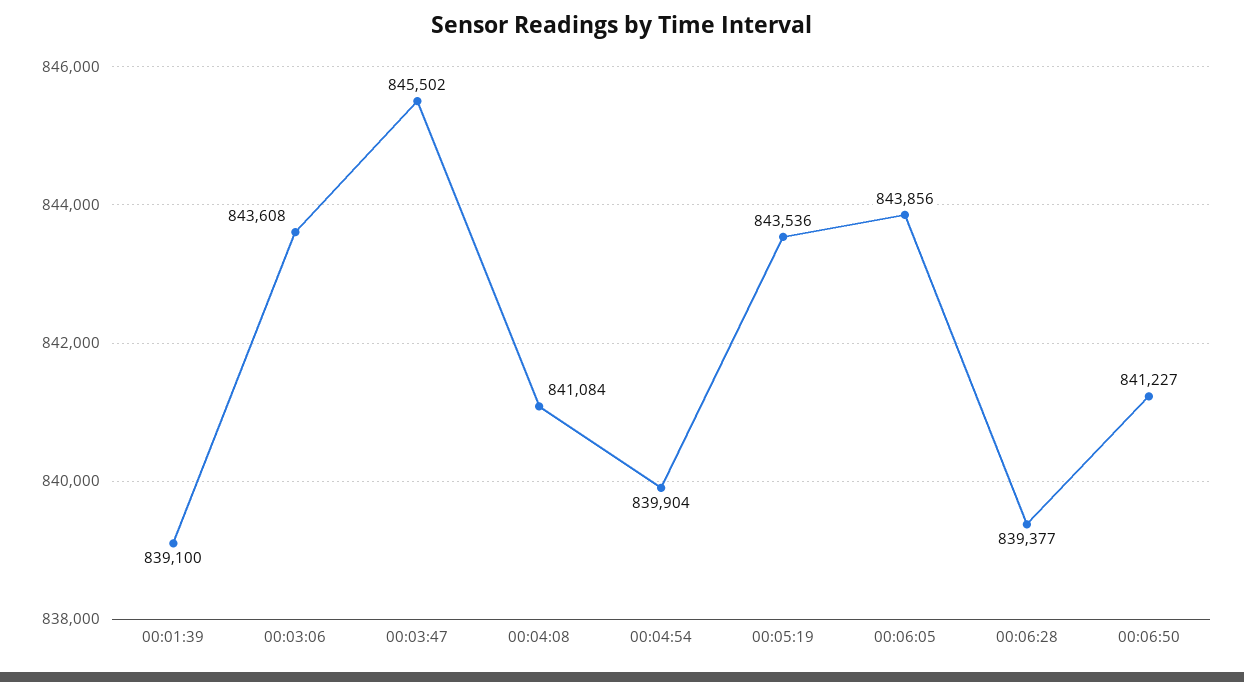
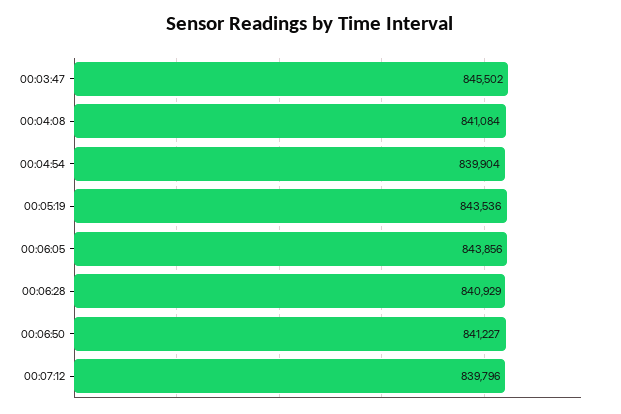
00:01:39: 839100 -> none
00:03:06: 843608 -> none
00:06:28: 839377 -> 840929
00:07:12: none -> 839796

